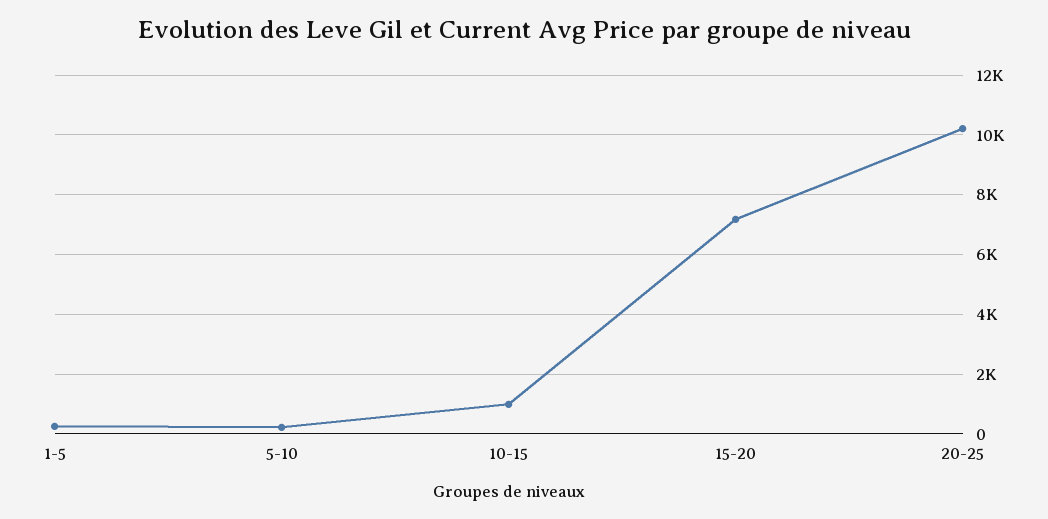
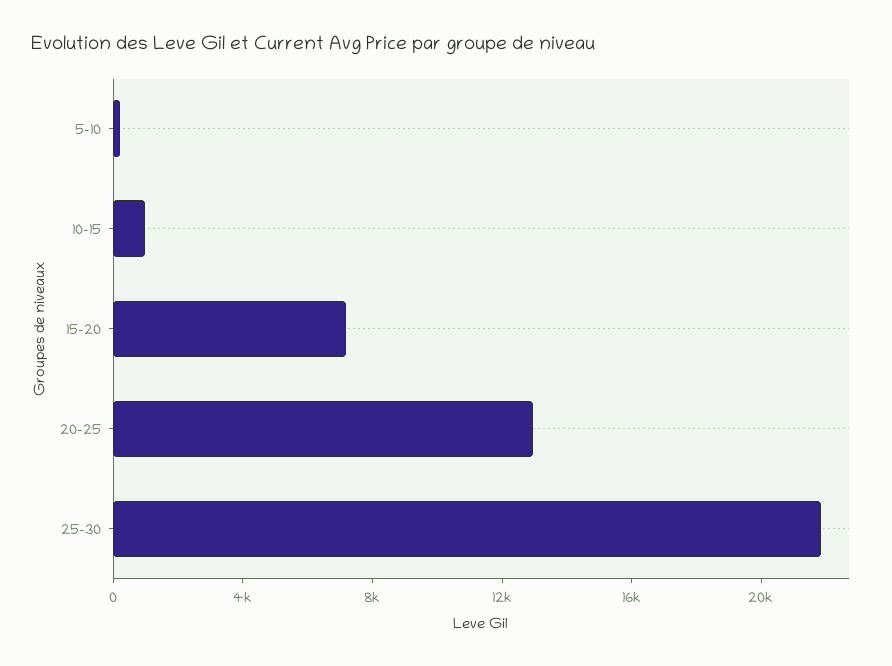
1-5: 250 -> none
20-25: 10250 -> 13000
25-30: none -> 22000

